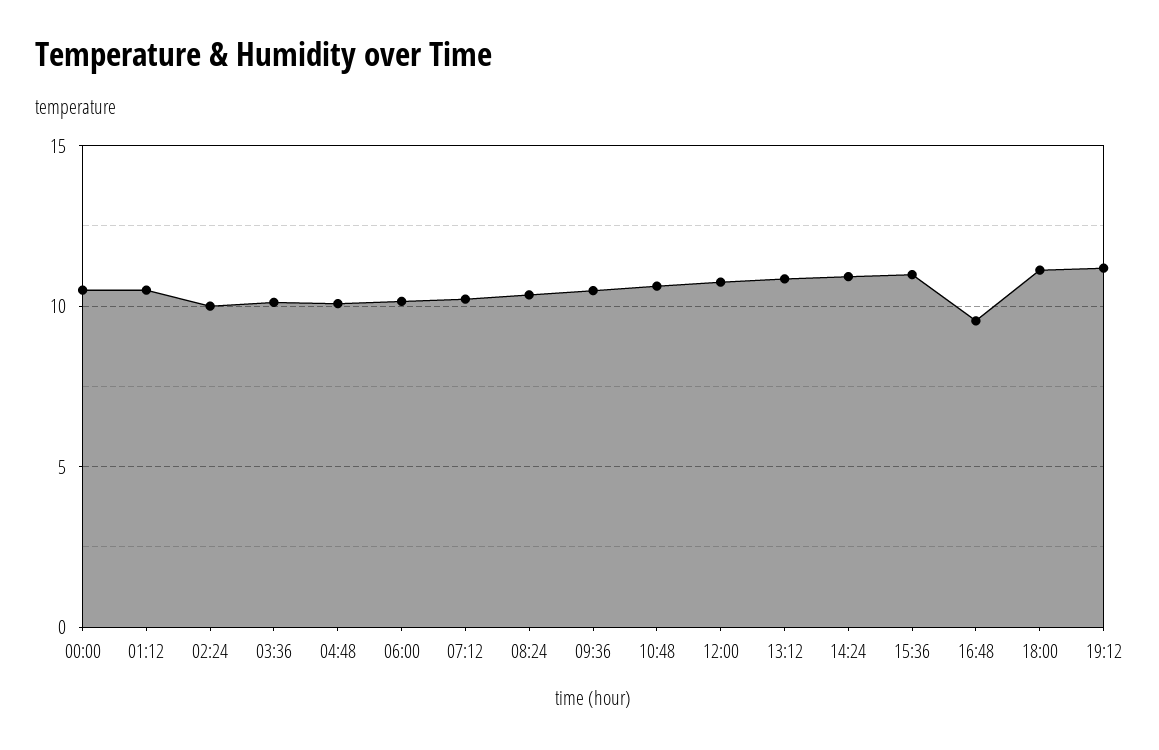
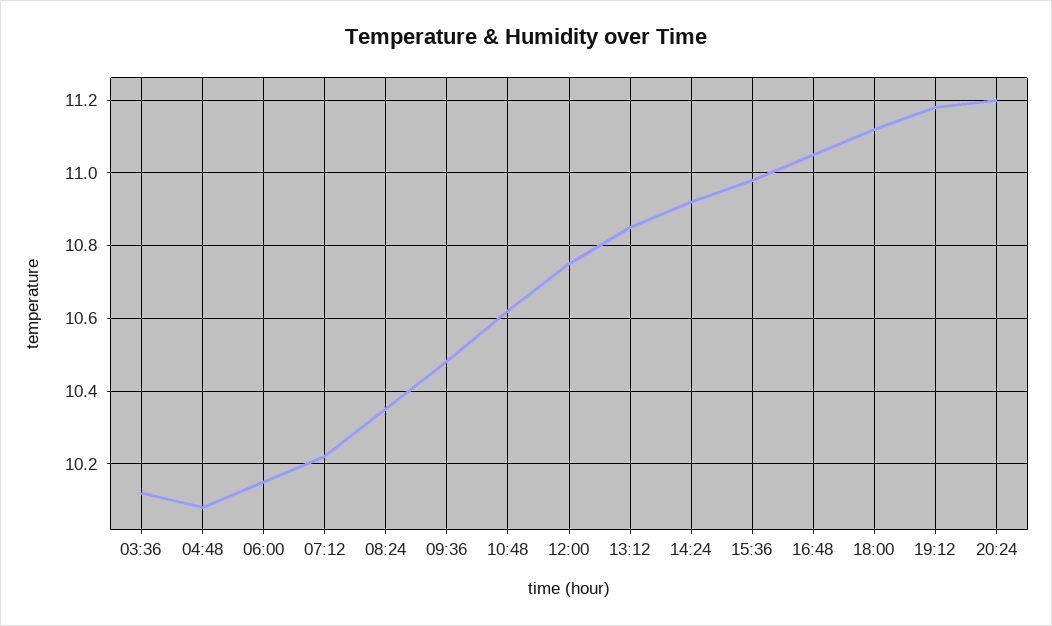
00:00: 10.5 -> none
01:12: 10.5 -> none
02:24: 10 -> none
16:48: 9.5 -> 11.05
20:24: none -> 11.2

